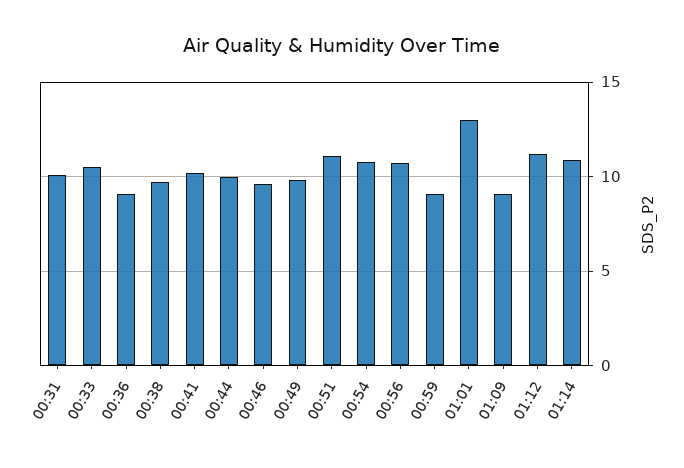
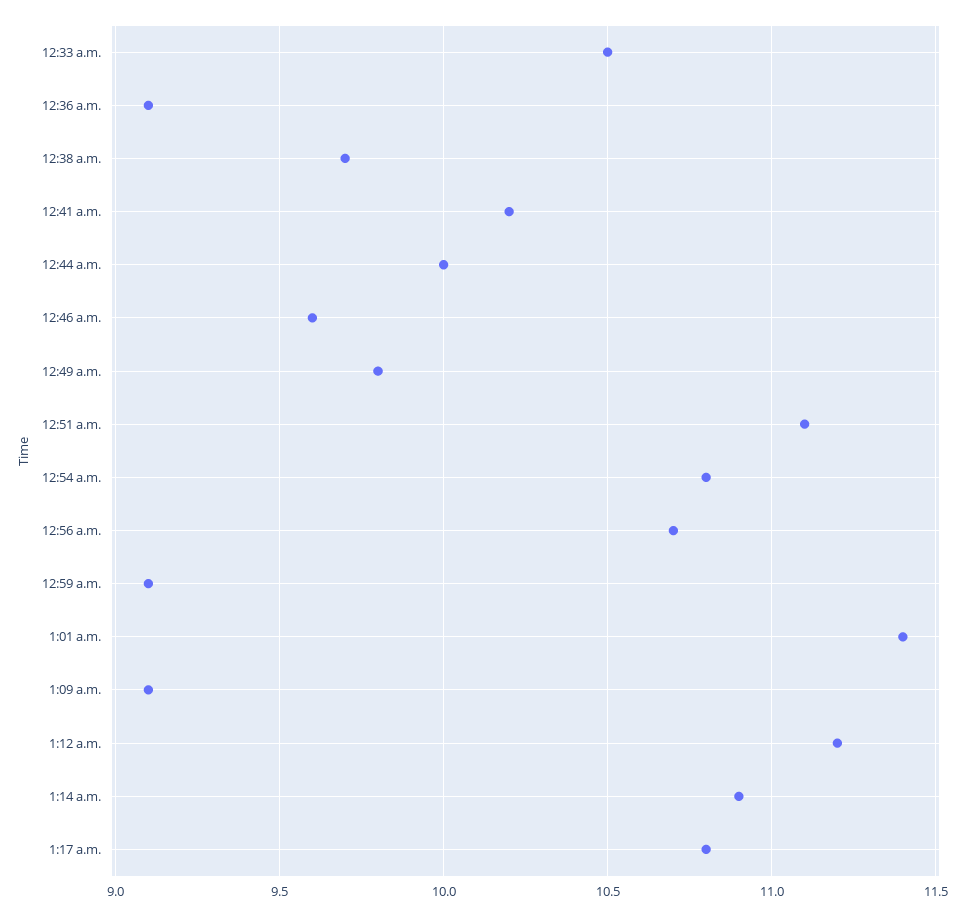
00:31: 10 -> none
01:01: 13 -> 11.4
1:17 a.m.: none -> 10.8

